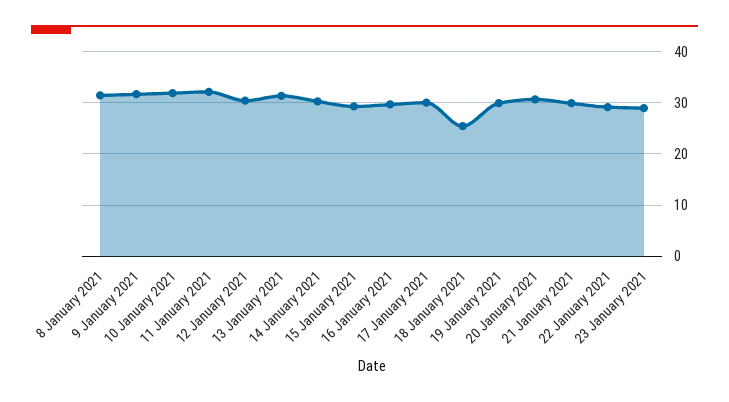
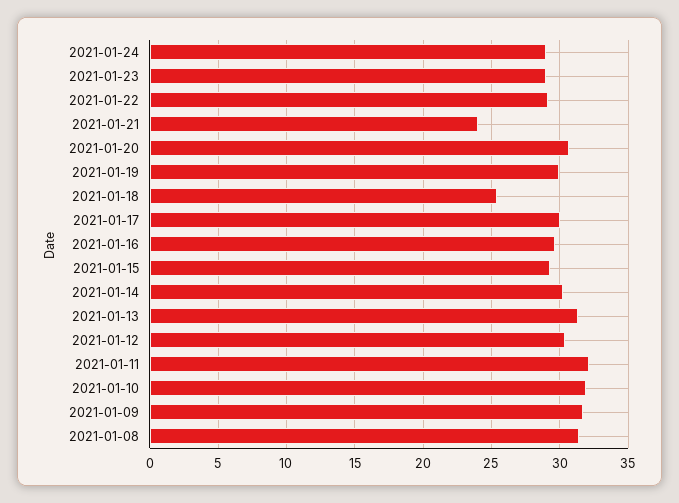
21 January 2021: 30 -> 24
2021-01-24: none -> 29

